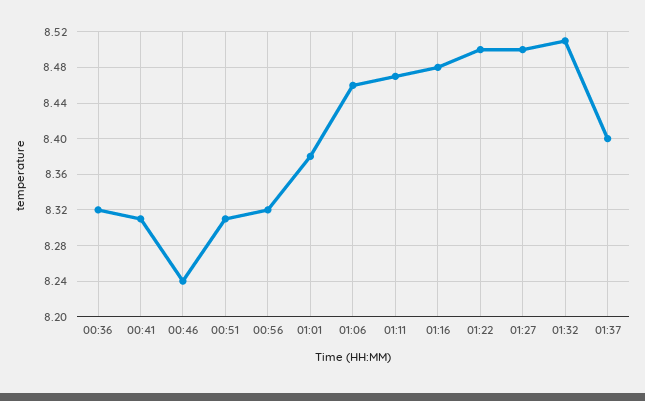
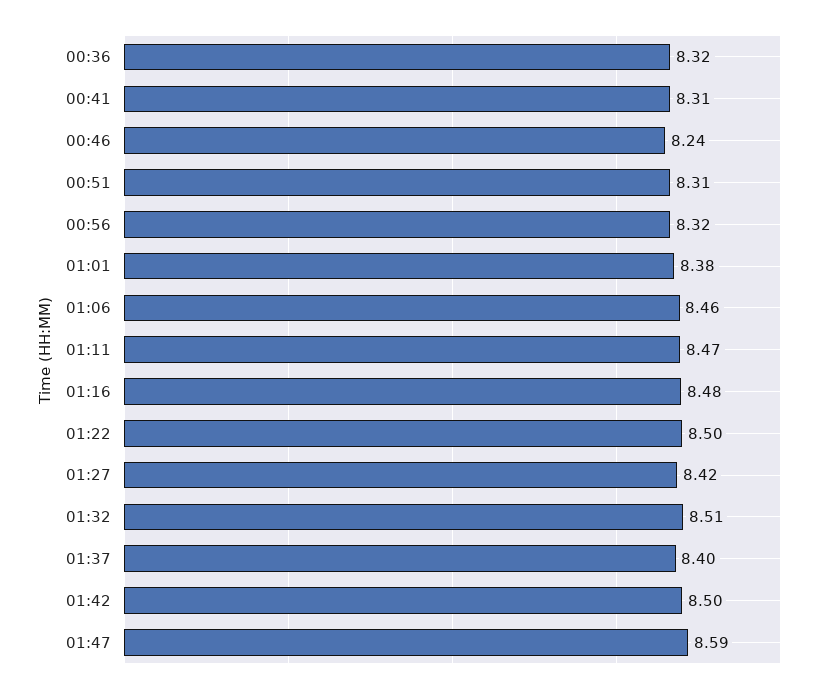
01:27: 8.5 -> 8.42
01:42: none -> 8.5
01:47: none -> 8.59

